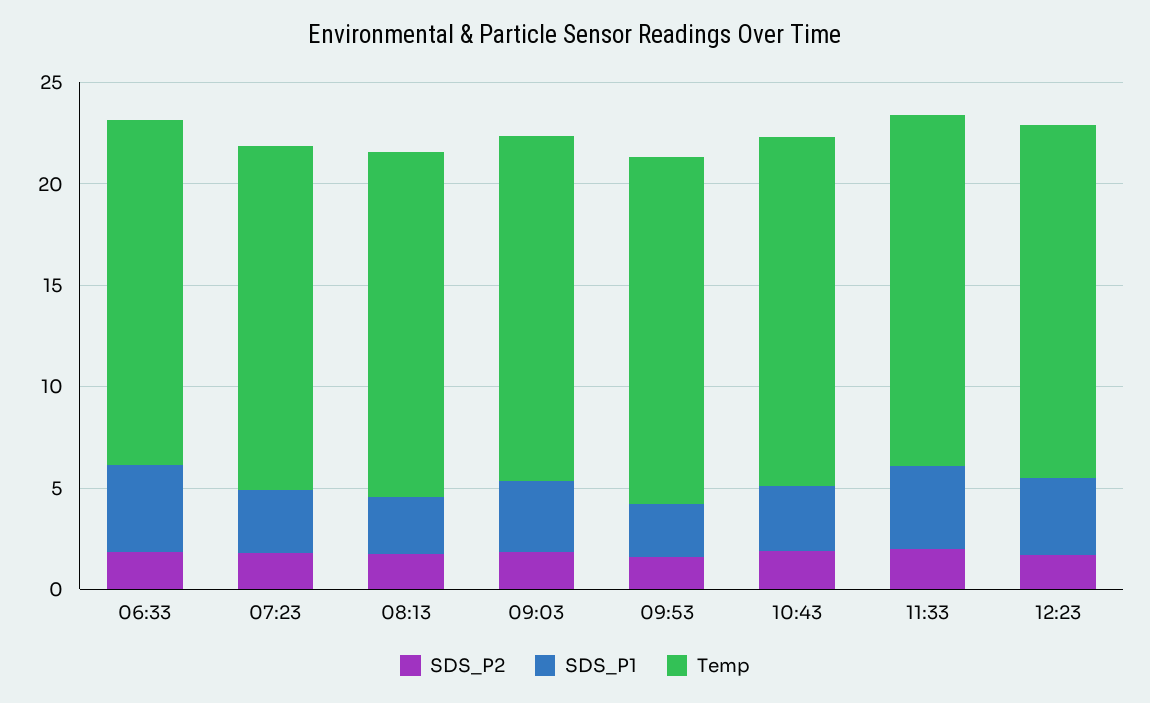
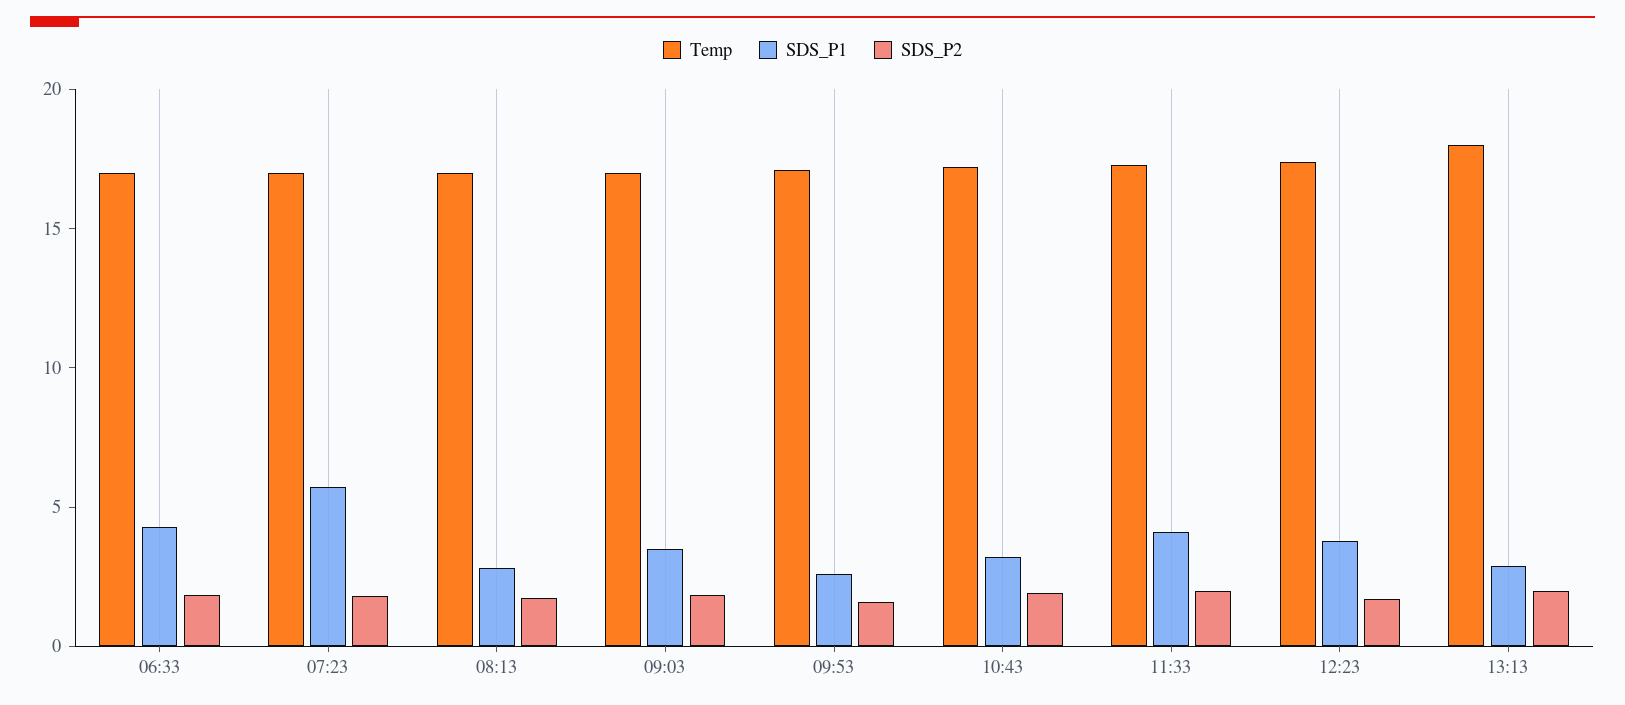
SDS_P1, 07:23: 3 -> 6
Temp, 13:13: none -> 18
SDS_P1, 13:13: none -> 3
SDS_P2, 13:13: none -> 2

